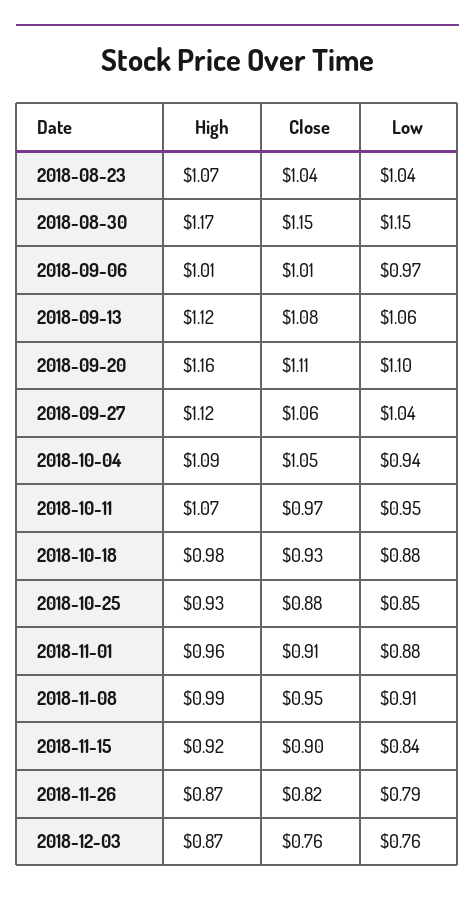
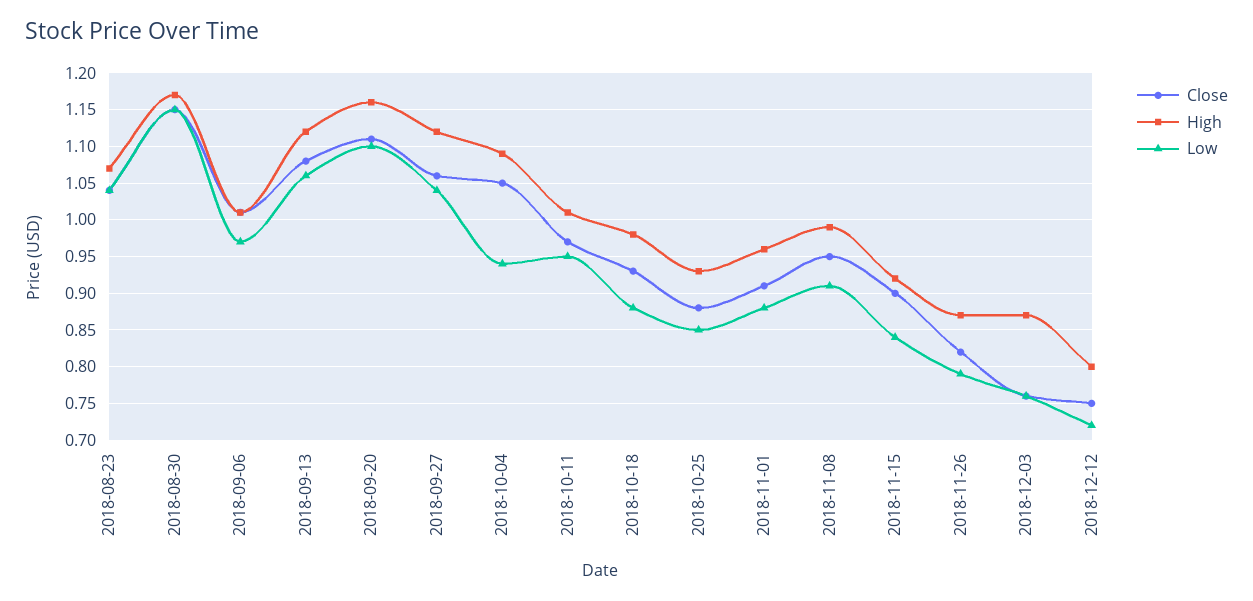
High, 2018-10-11: 1.07 -> 1.01
Close, 2018-12-12: none -> 0.75
High, 2018-12-12: none -> 0.8
Low, 2018-12-12: none -> 0.72

